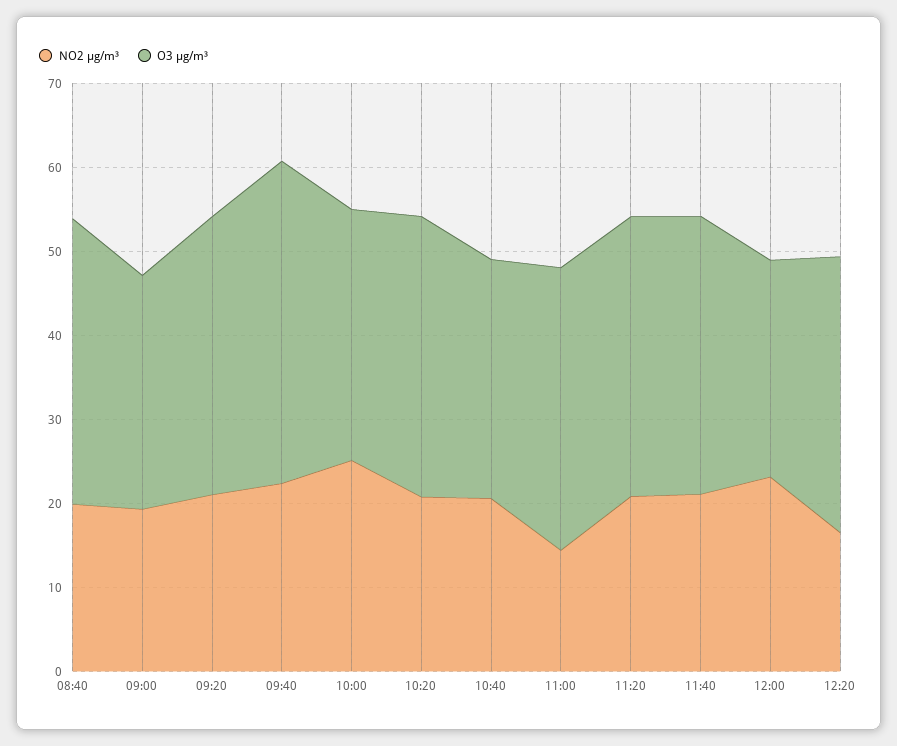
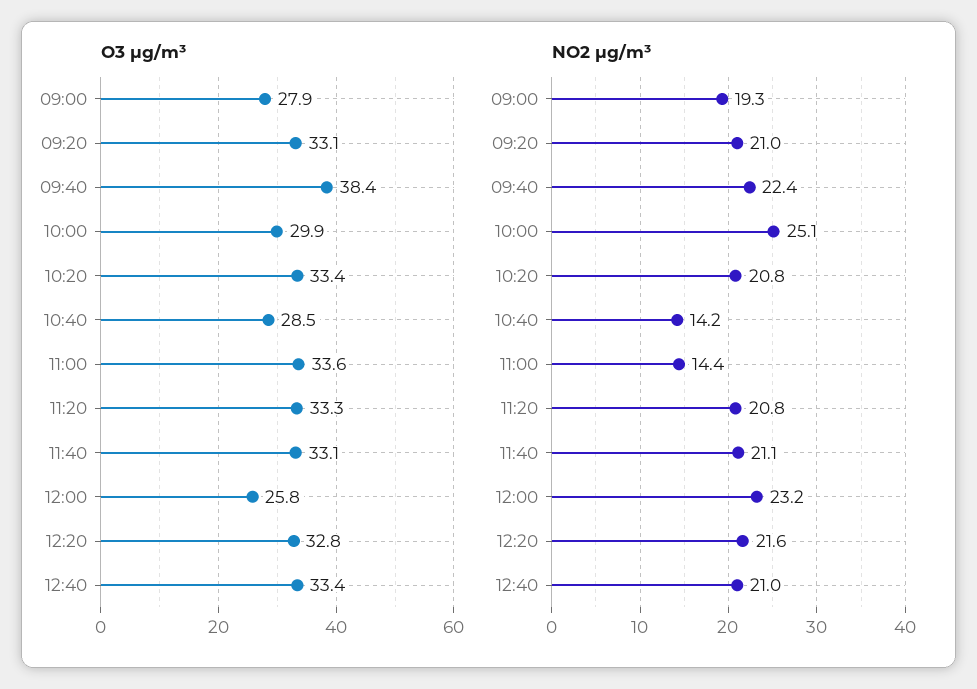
NO2 µg/m³, 08:40: 20 -> none
O3 µg/m³, 08:40: 34 -> none
NO2 µg/m³, 10:40: 20 -> 14.2
NO2 µg/m³, 12:20: 16 -> 21.6
O3 µg/m³, 12:40: none -> 33.4
NO2 µg/m³, 12:40: none -> 21

